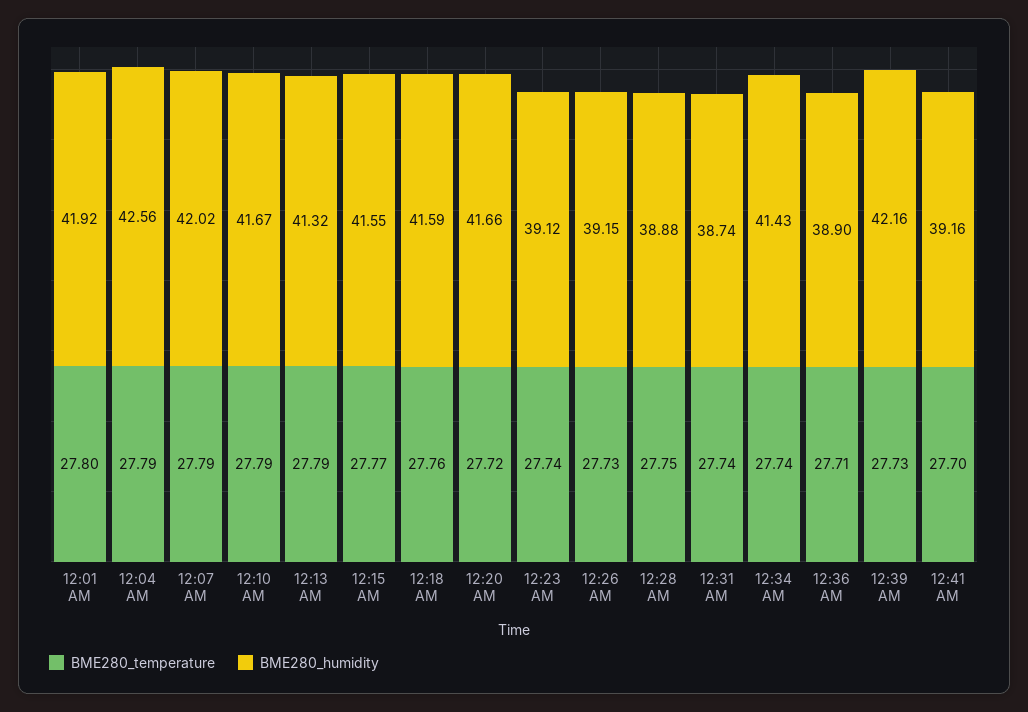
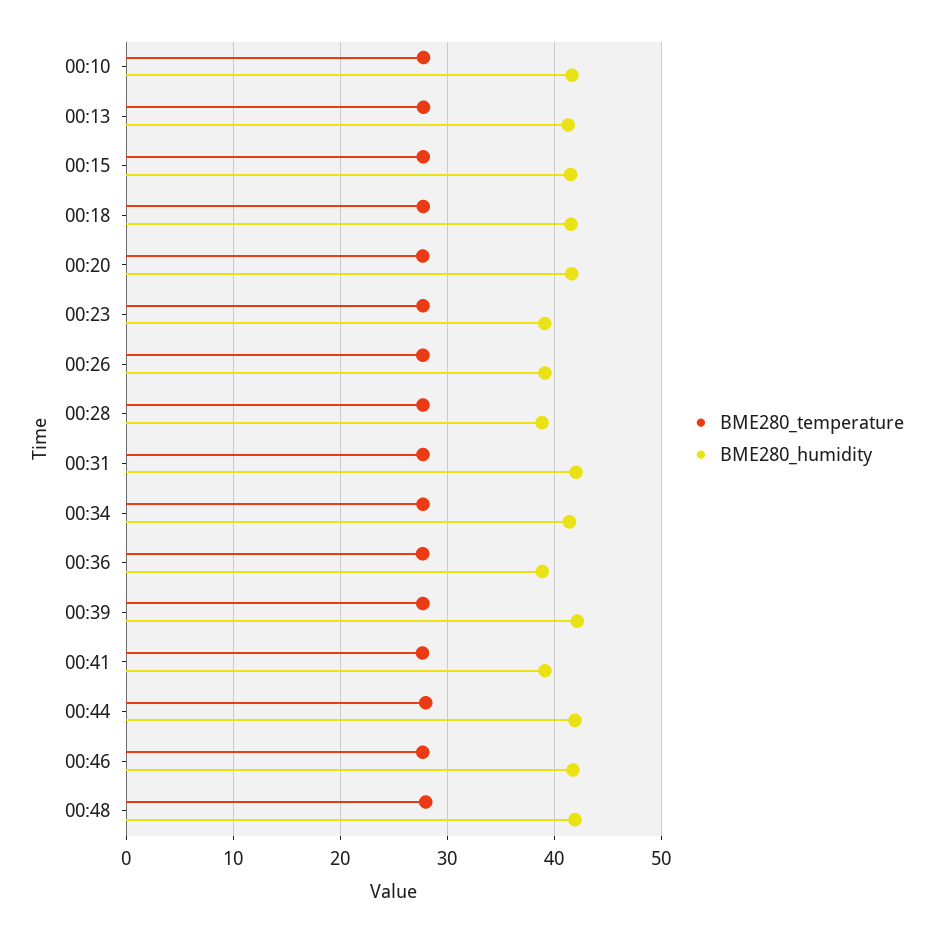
BME280_temperature, 12:01 AM: 27.8 -> none
BME280_humidity, 12:01 AM: 41.92 -> none
BME280_temperature, 12:04 AM: 27.79 -> none
BME280_humidity, 12:04 AM: 42.56 -> none
BME280_temperature, 12:07 AM: 27.79 -> none
BME280_humidity, 12:07 AM: 42.02 -> none
BME280_humidity, 12:31 AM: 38.74 -> 42
BME280_temperature, 00:44: none -> 28
BME280_humidity, 00:44: none -> 42
BME280_temperature, 00:46: none -> 28
BME280_humidity, 00:46: none -> 42
BME280_temperature, 00:48: none -> 28
BME280_humidity, 00:48: none -> 42

